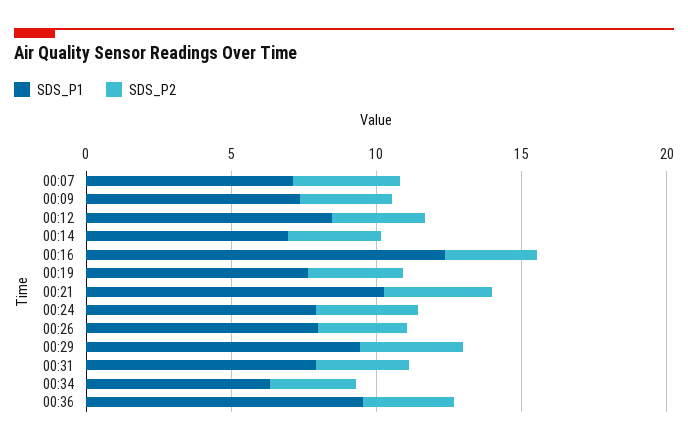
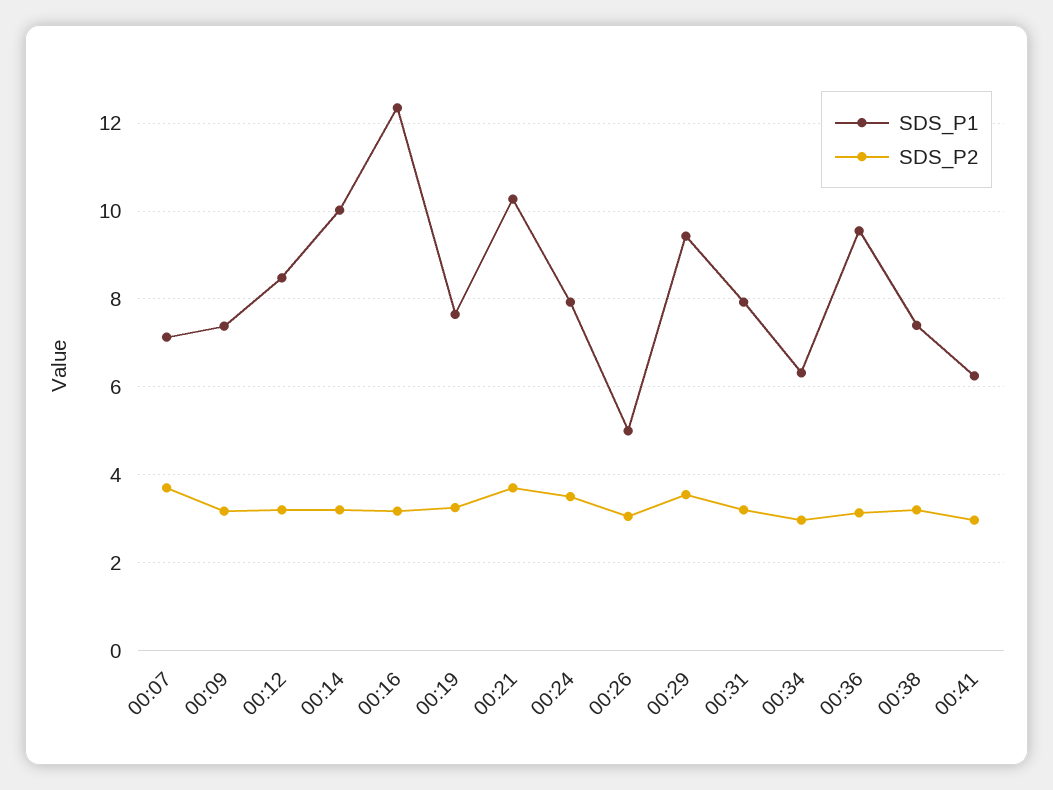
SDS_P1, 00:14: 7 -> 10
SDS_P1, 00:26: 8 -> 5
SDS_P1, 00:38: none -> 7.4
SDS_P2, 00:38: none -> 3.2
SDS_P1, 00:41: none -> 6.2
SDS_P2, 00:41: none -> 3

